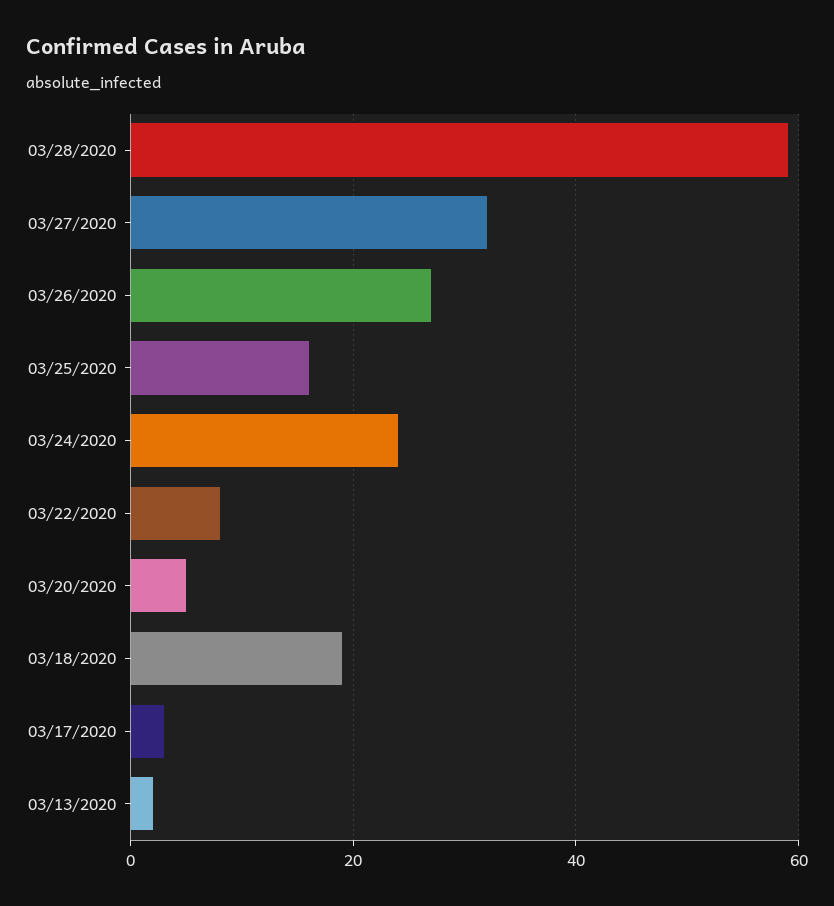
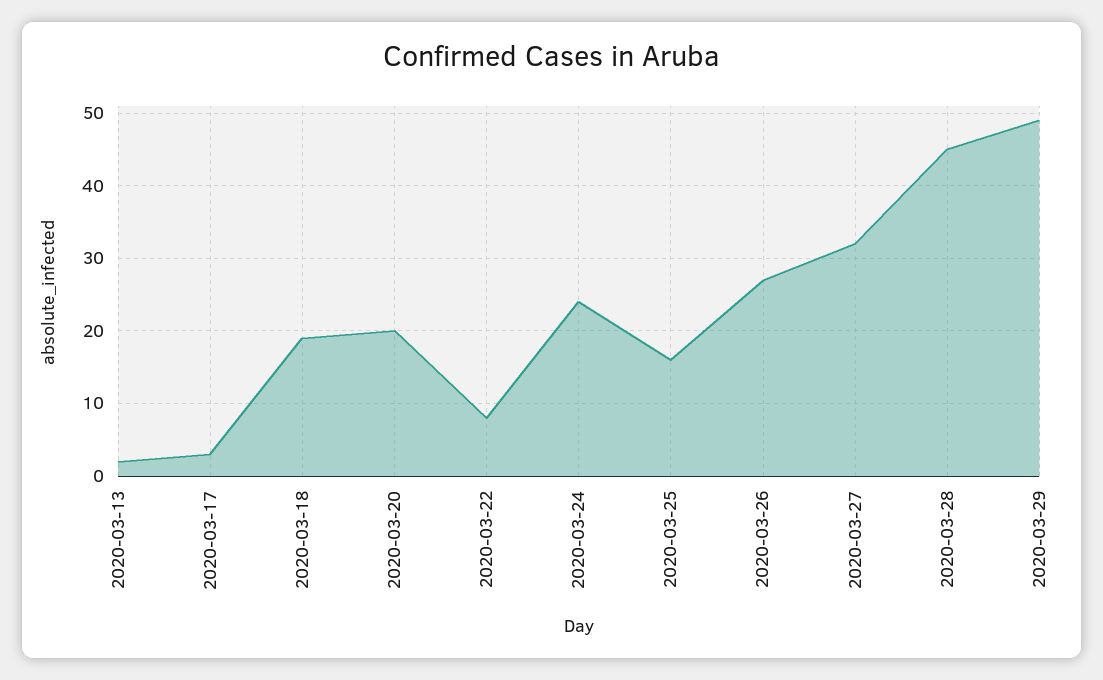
03/28/2020: 60 -> 45
03/20/2020: 5 -> 20
2020-03-29: none -> 49

